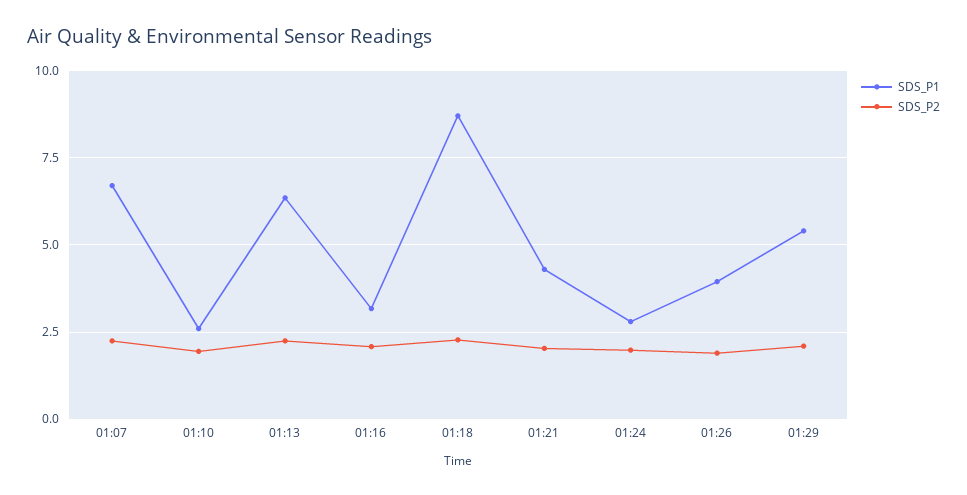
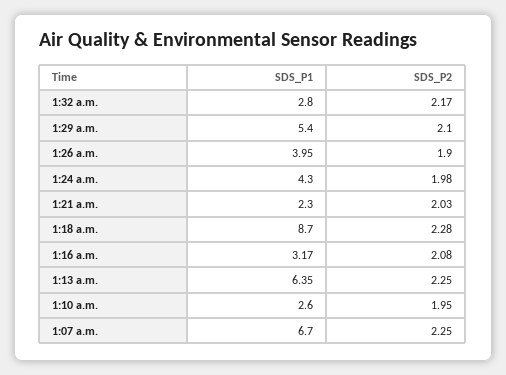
SDS_P1, 01:21: 4.25 -> 2.3
SDS_P1, 01:24: 2.75 -> 4.3
SDS_P1, 1:32 a.m.: none -> 2.8
SDS_P2, 1:32 a.m.: none -> 2.17

